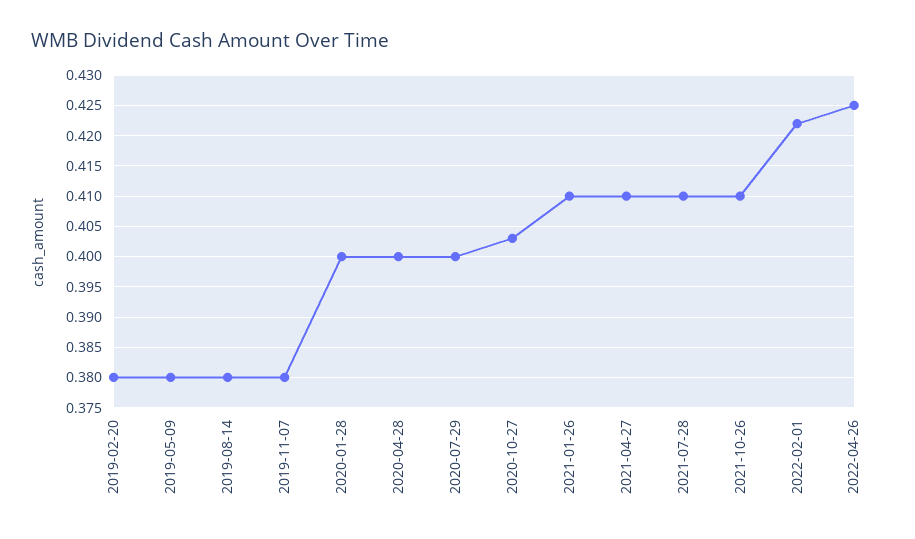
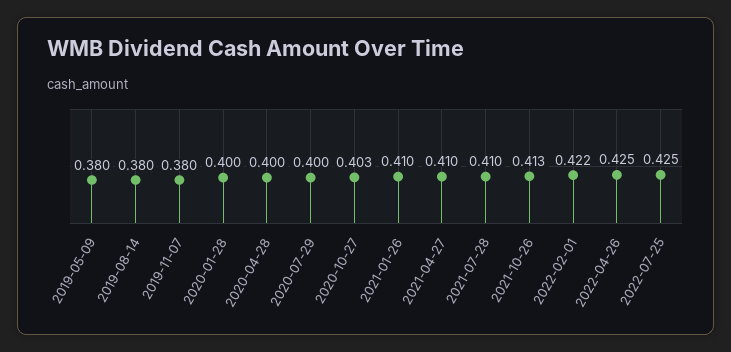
2019-02-20: 0.38 -> none
2021-10-26: 0.41 -> 0.413
2022-07-25: none -> 0.425

